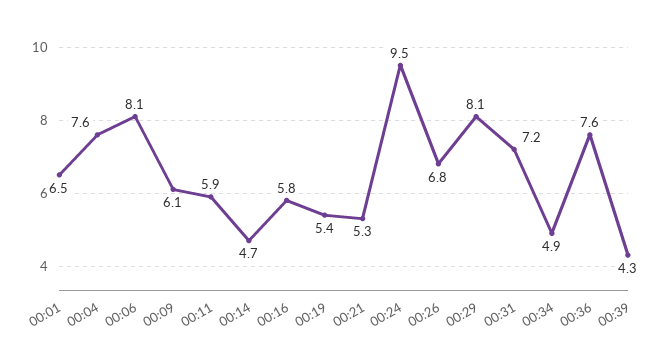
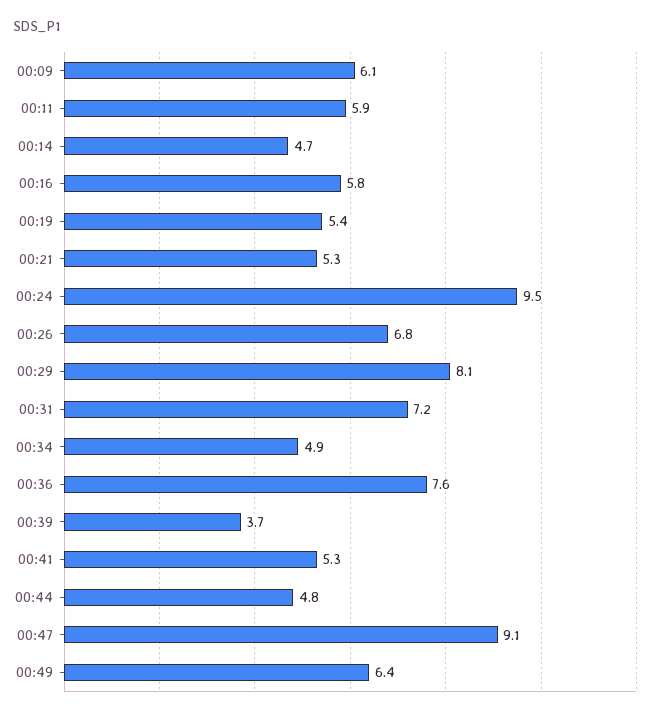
00:01: 6.5 -> none
00:04: 7.6 -> none
00:06: 8.1 -> none
00:39: 4.3 -> 3.7
00:41: none -> 5.3
00:44: none -> 4.8
00:47: none -> 9.1
00:49: none -> 6.4

